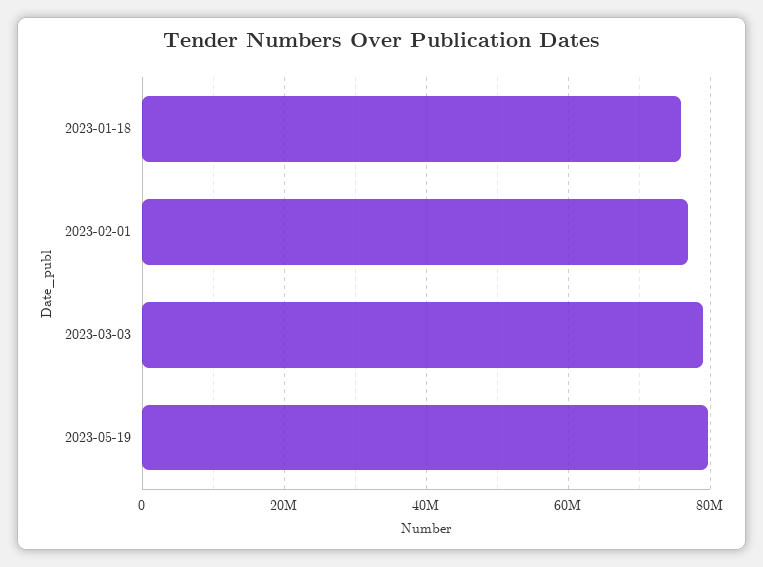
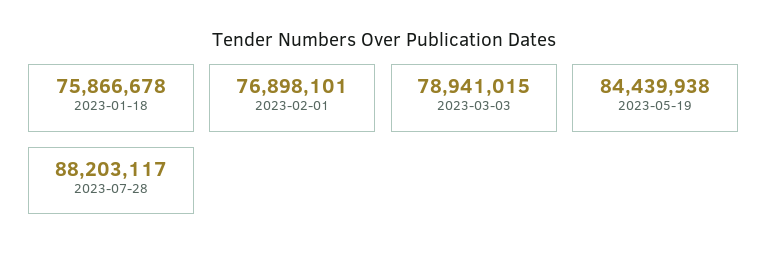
2023-05-19: 80000000 -> 84439938
2023-07-28: none -> 88203117

